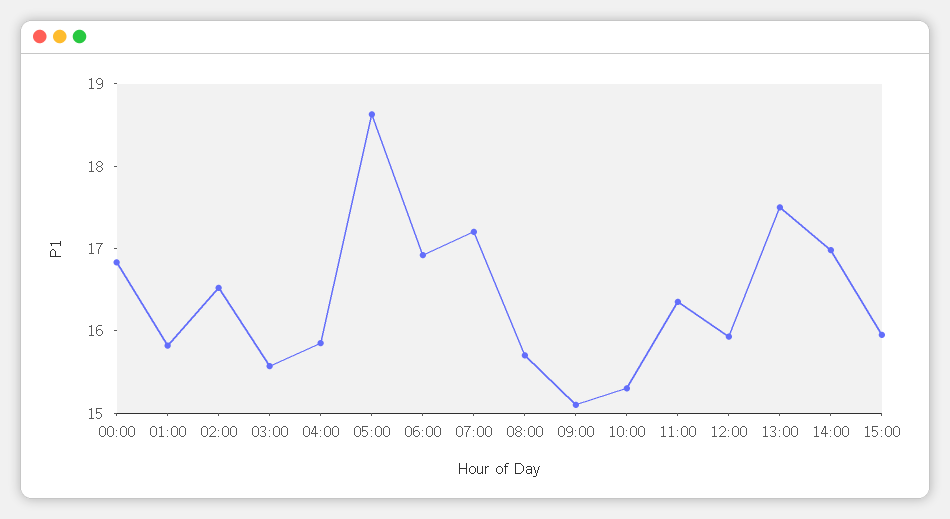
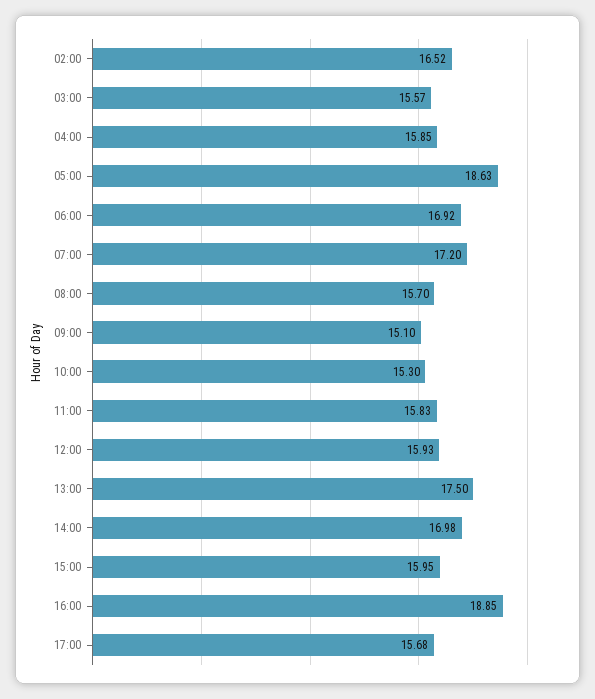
00:00: 16.8 -> none
01:00: 15.8 -> none
11:00: 16.4 -> 15.83
16:00: none -> 18.85
17:00: none -> 15.68

